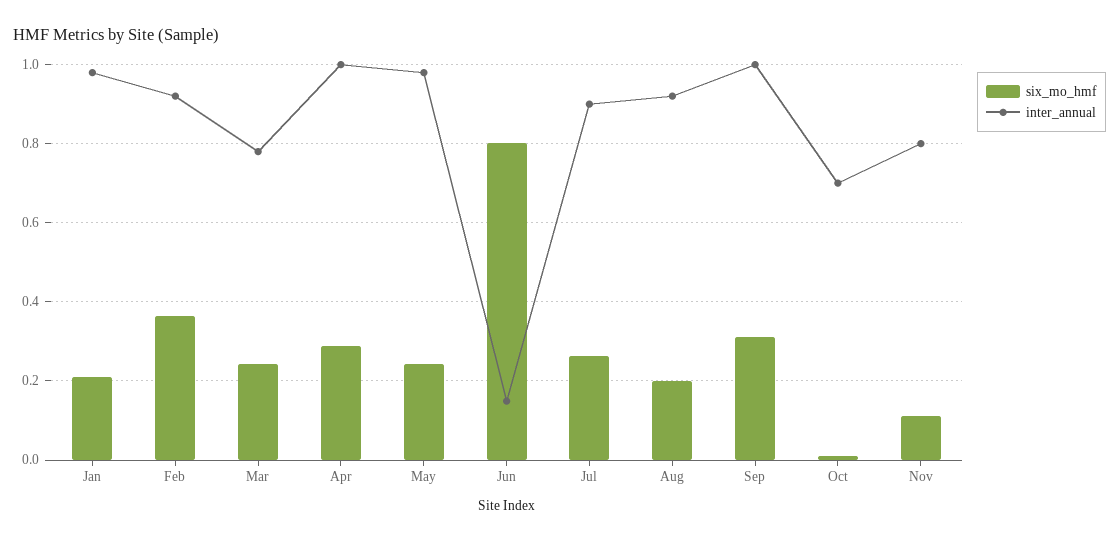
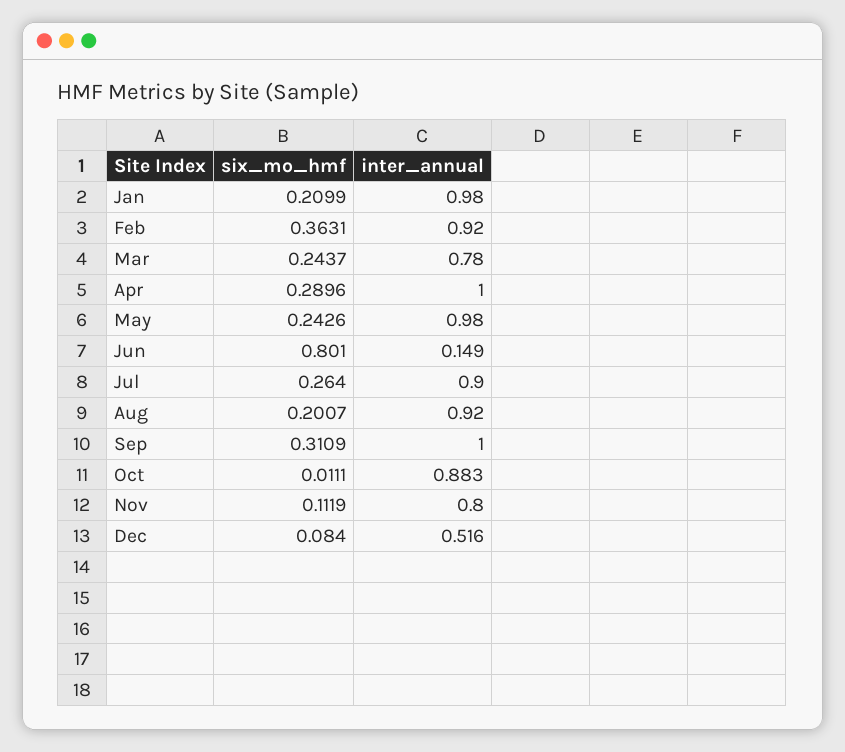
inter_annual, Oct: 0.7 -> 0.883
six_mo_hmf, Dec: none -> 0.084
inter_annual, Dec: none -> 0.516

